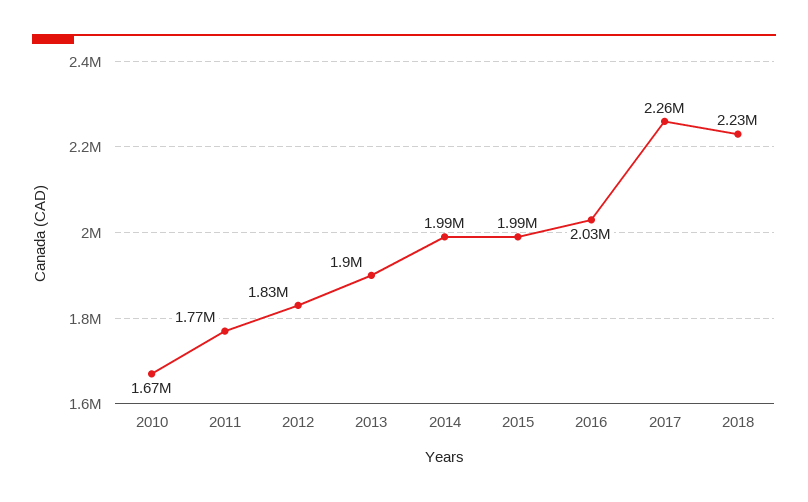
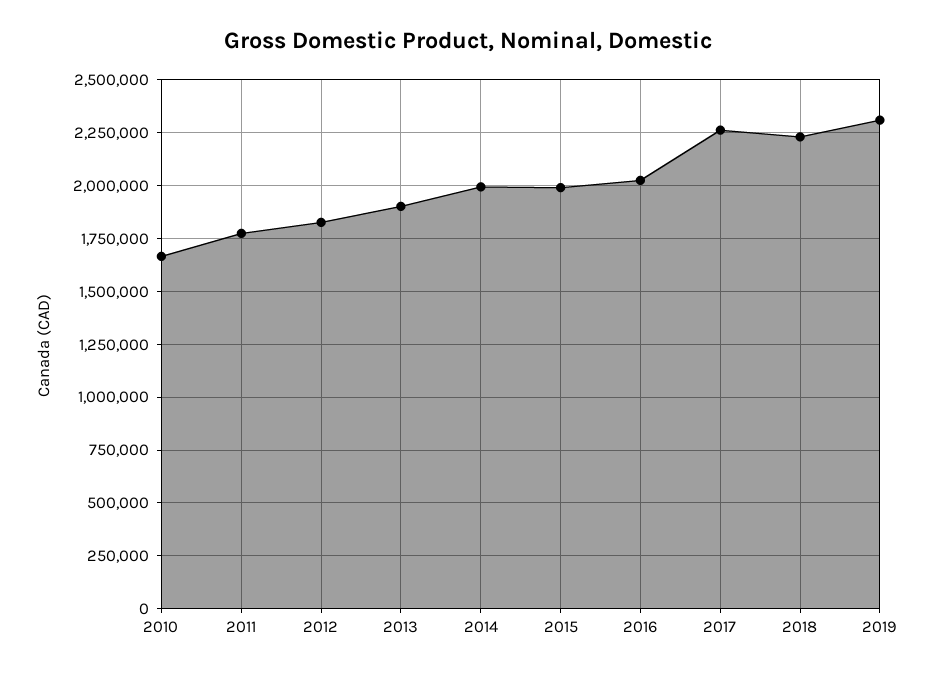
2019: none -> 2300000

